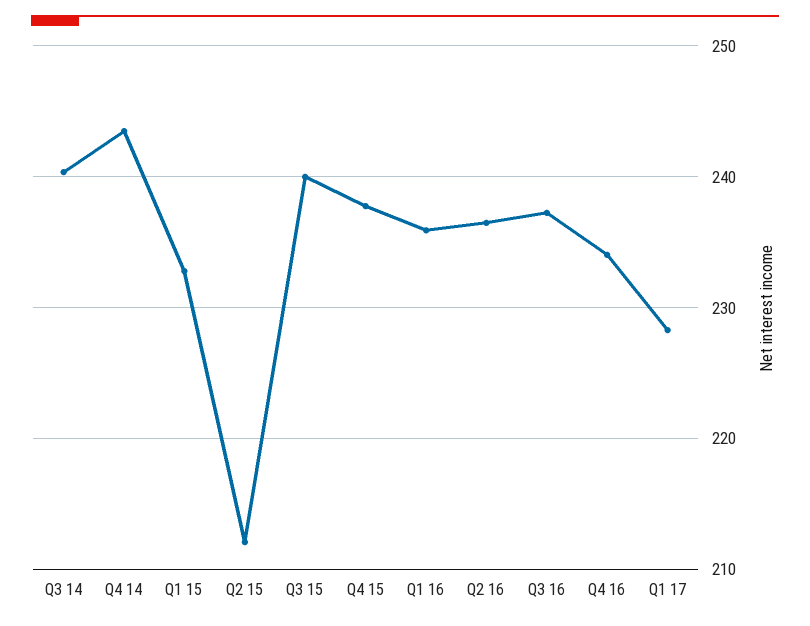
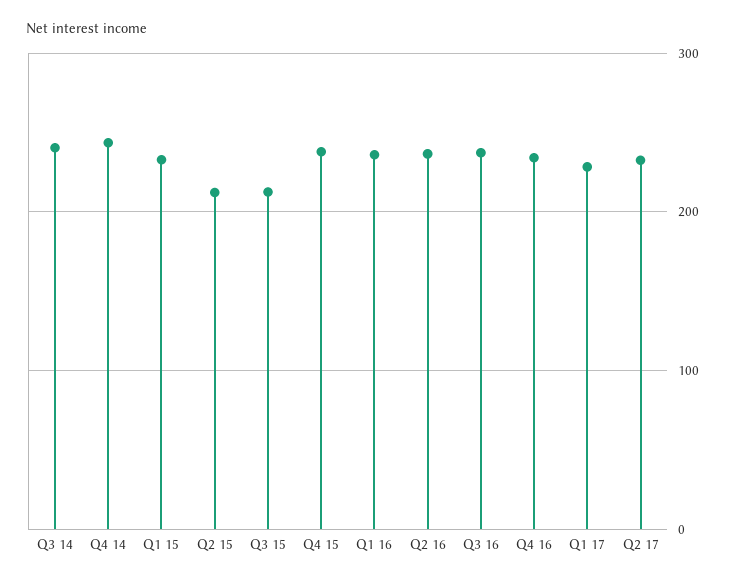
Q3 15: 240 -> 210
Q2 17: none -> 230

